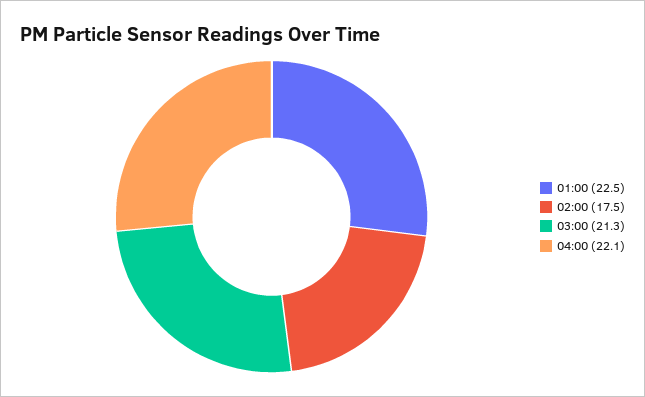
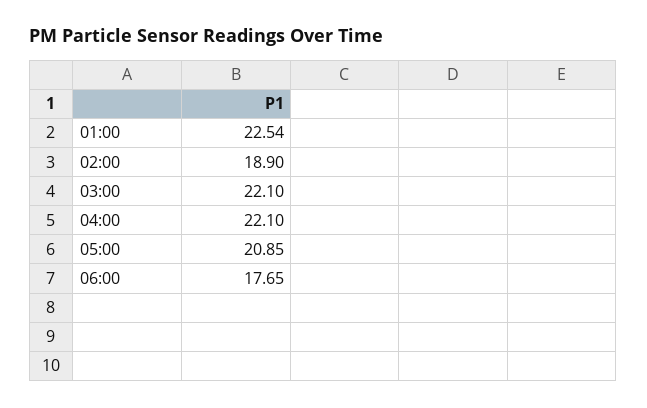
02:00: 17.5 -> 18.9
03:00: 21.3 -> 22.1
05:00: none -> 20.85
06:00: none -> 17.65

